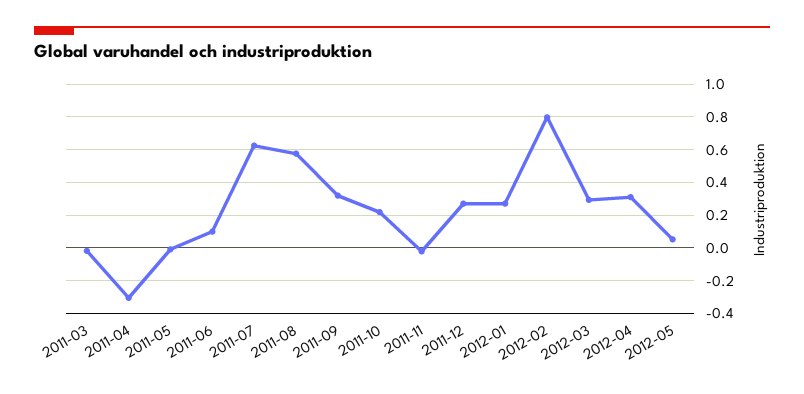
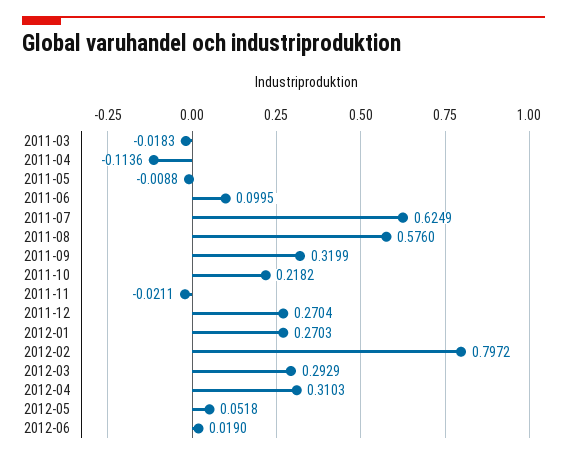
2011-04: -0.3 -> -0.1136
2012-06: none -> 0.019

